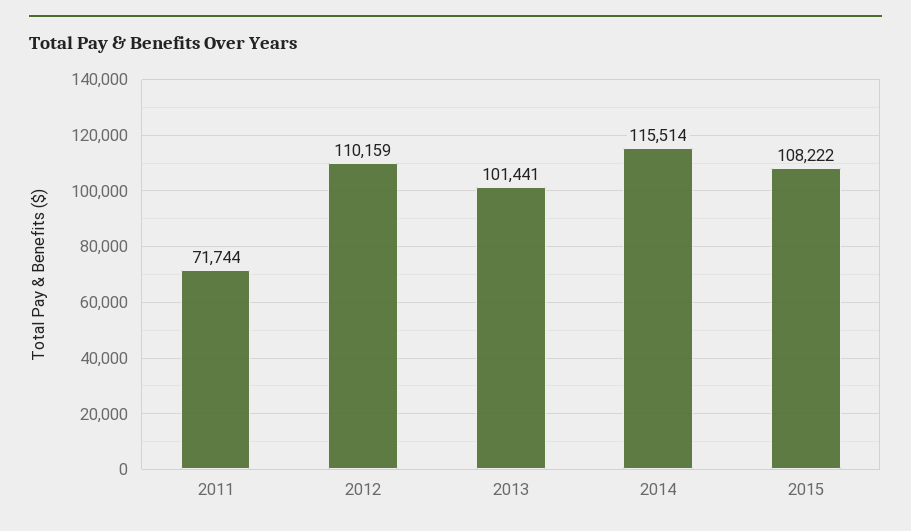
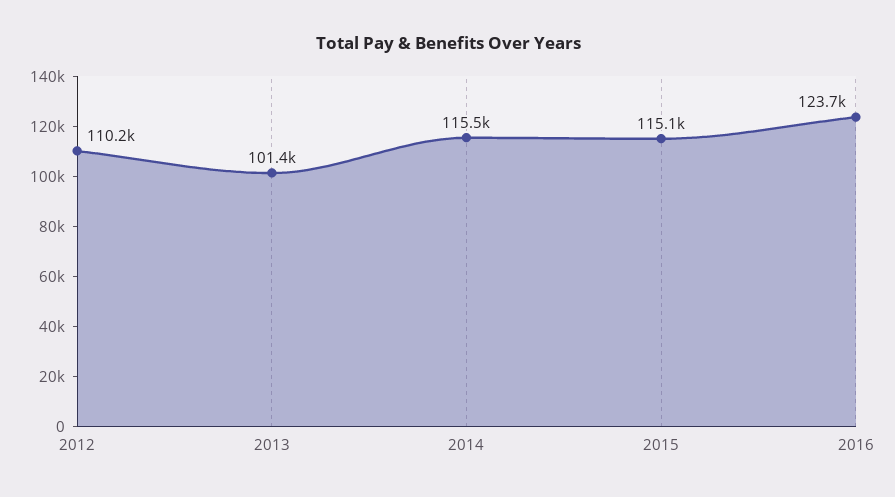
2011: 71744 -> none
2015: 108222 -> 115100
2016: none -> 123700

